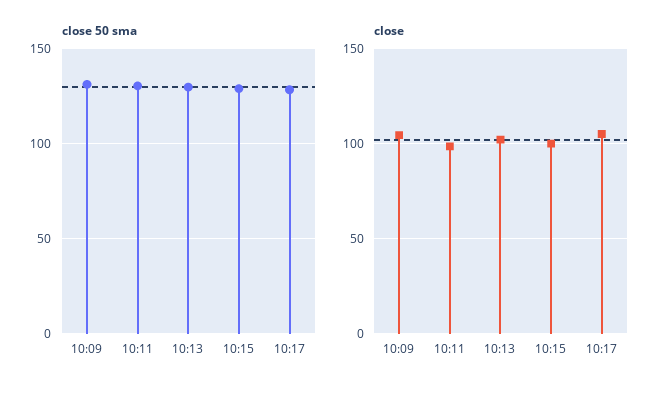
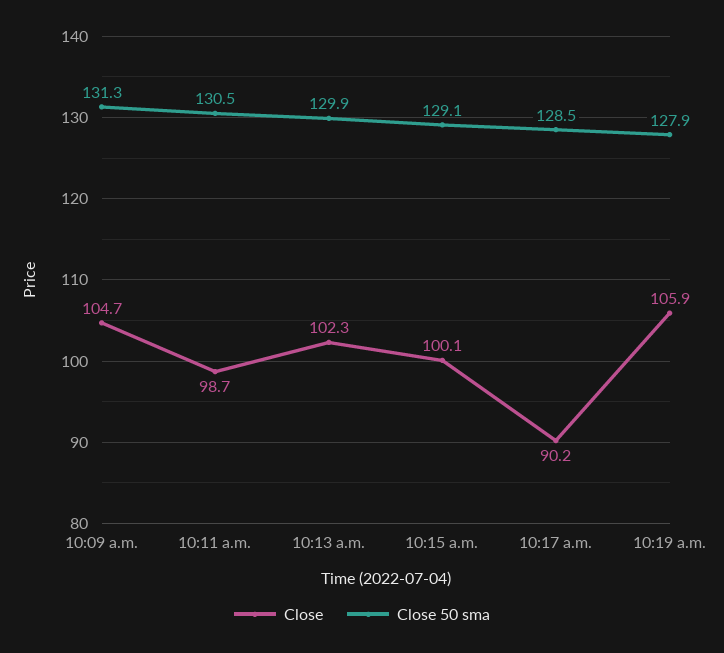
close, 10:17: 105 -> 90.2
close, 10:19 a.m.: none -> 105.9
close 50 sma, 10:19 a.m.: none -> 127.9

